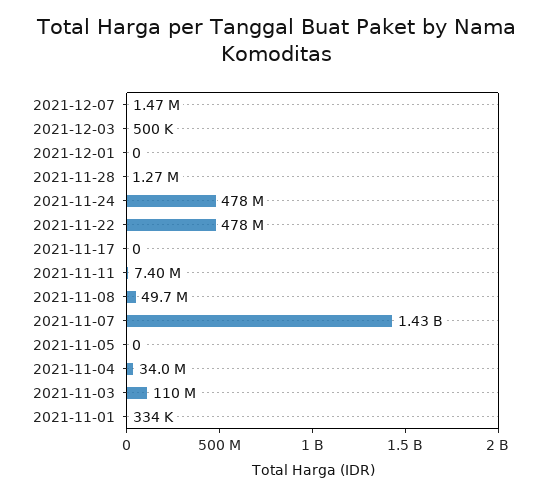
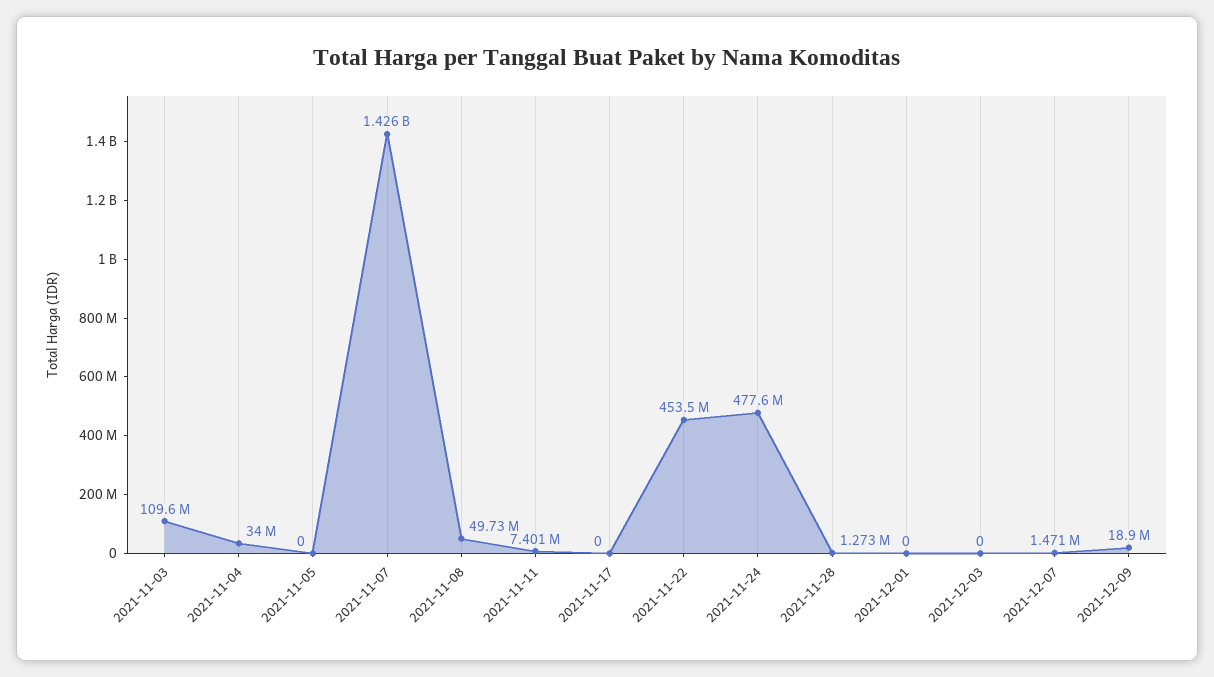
2021-12-03: 500000 -> 0
2021-11-22: 478000000 -> 453500000
2021-11-01: 334000 -> none
2021-12-09: none -> 18900000

